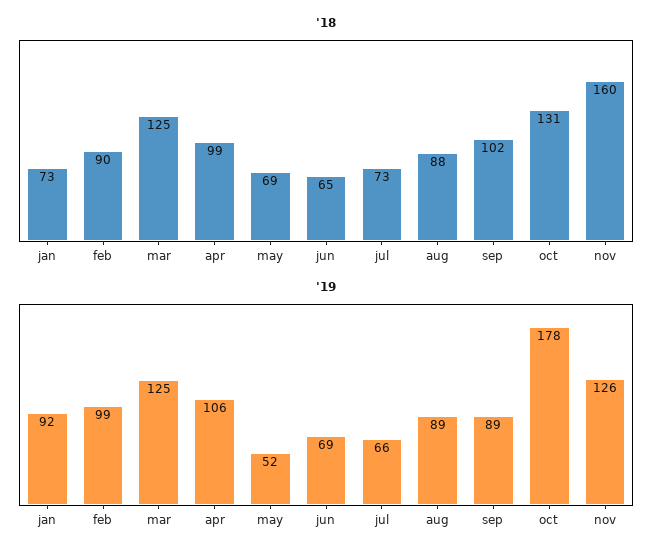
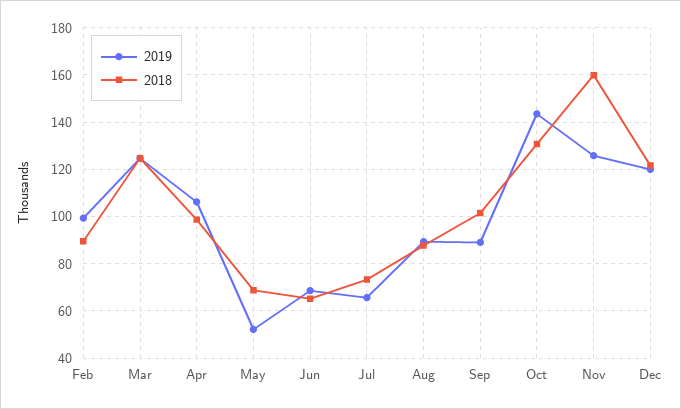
'18, jan: 73 -> none
'19, jan: 92 -> none
'19, oct: 178 -> 145
'19, Dec: none -> 120
'18, Dec: none -> 120

